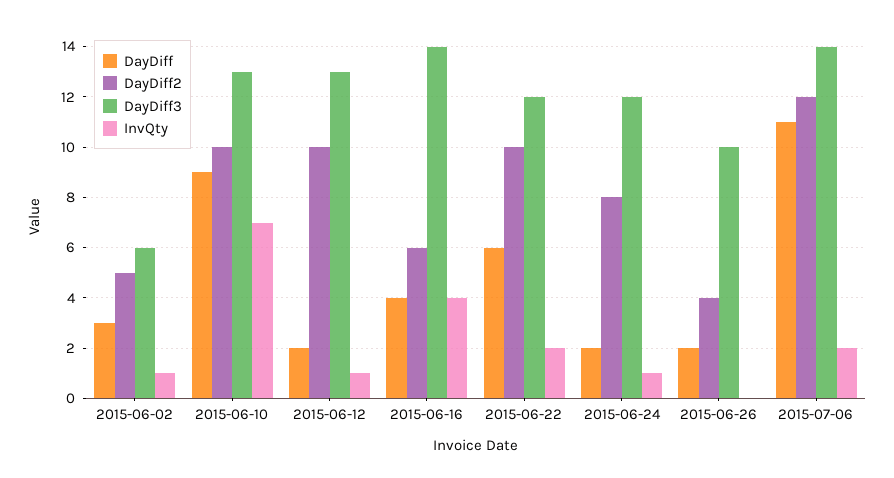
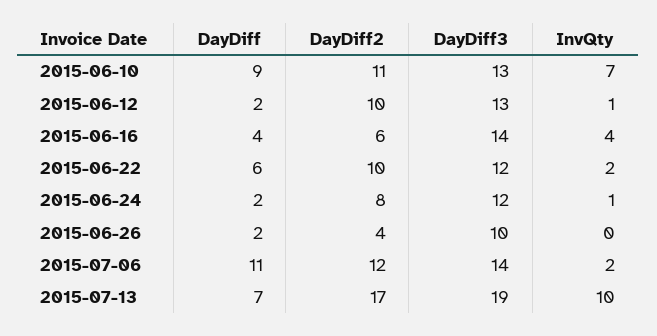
DayDiff, 2015-06-02: 3 -> none
DayDiff2, 2015-06-02: 5 -> none
DayDiff3, 2015-06-02: 6 -> none
InvQty, 2015-06-02: 1 -> none
DayDiff2, 2015-06-10: 10 -> 11
DayDiff, 2015-07-13: none -> 7
DayDiff2, 2015-07-13: none -> 17
DayDiff3, 2015-07-13: none -> 19
InvQty, 2015-07-13: none -> 10

